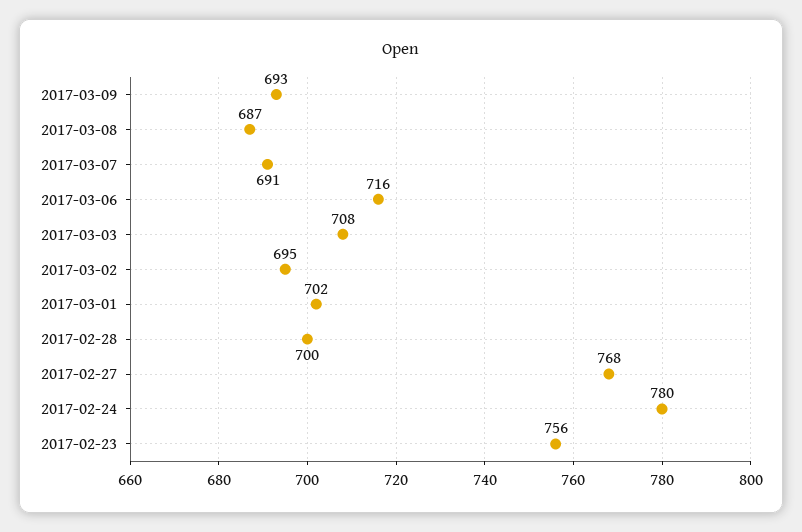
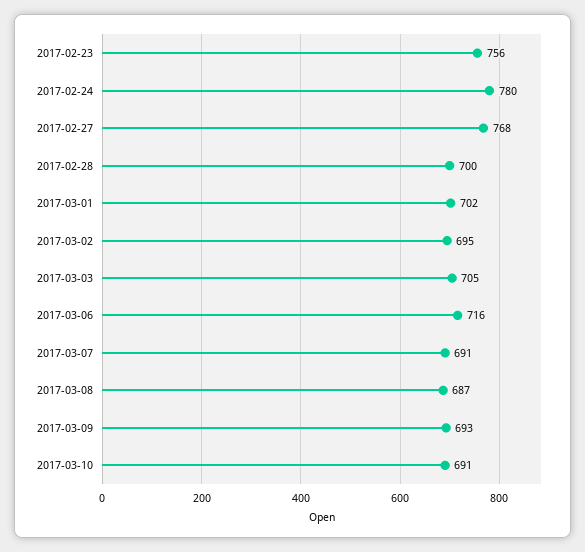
2017-03-03: 708 -> 705
2017-03-10: none -> 691

